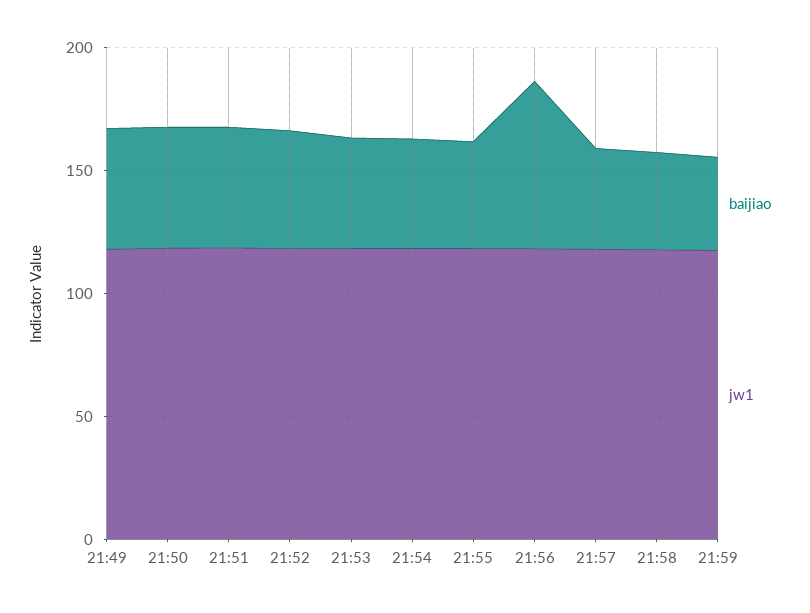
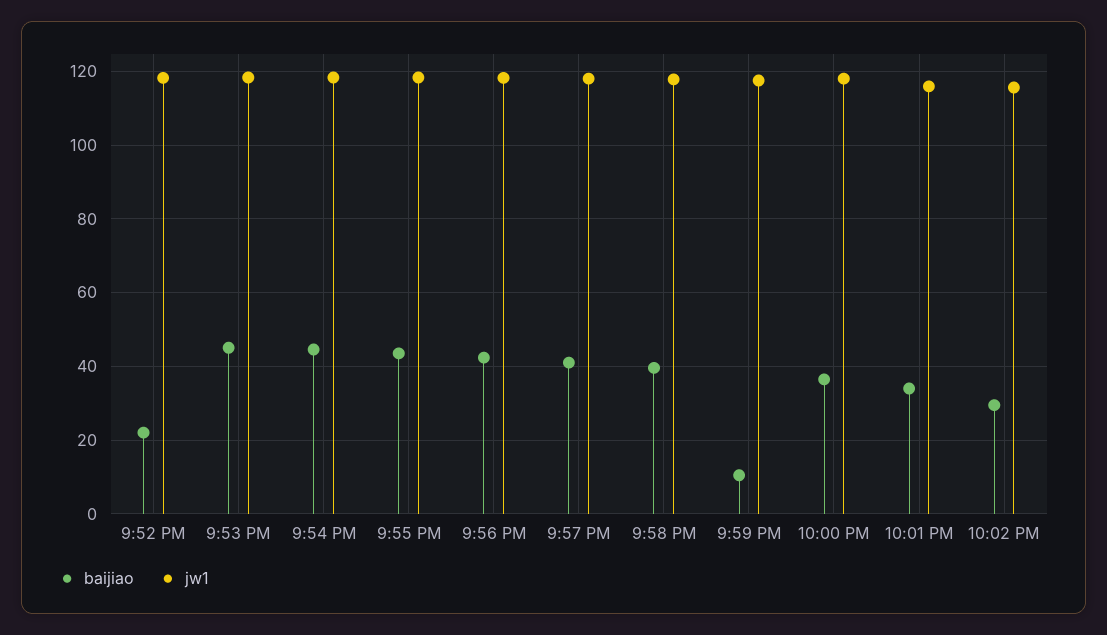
baijiao, 21:49: 50 -> none
jw1, 21:49: 120 -> none
baijiao, 21:50: 50 -> none
jw1, 21:50: 120 -> none
baijiao, 21:51: 50 -> none
jw1, 21:51: 120 -> none
baijiao, 21:52: 50 -> 22
baijiao, 21:56: 70 -> 42
baijiao, 21:59: 40 -> 10
baijiao, 10:00 PM: none -> 36
jw1, 10:00 PM: none -> 118
baijiao, 10:01 PM: none -> 34
jw1, 10:01 PM: none -> 116
baijiao, 10:02 PM: none -> 30
jw1, 10:02 PM: none -> 116

